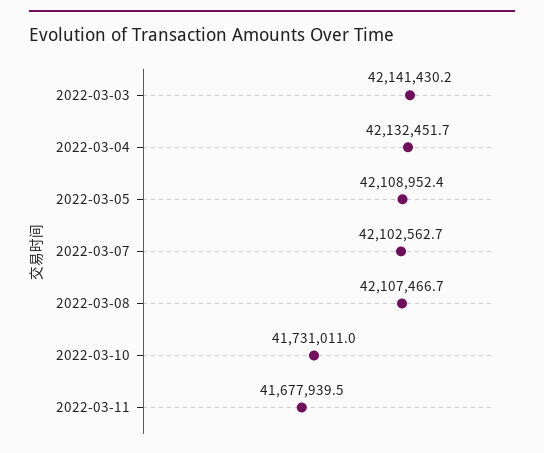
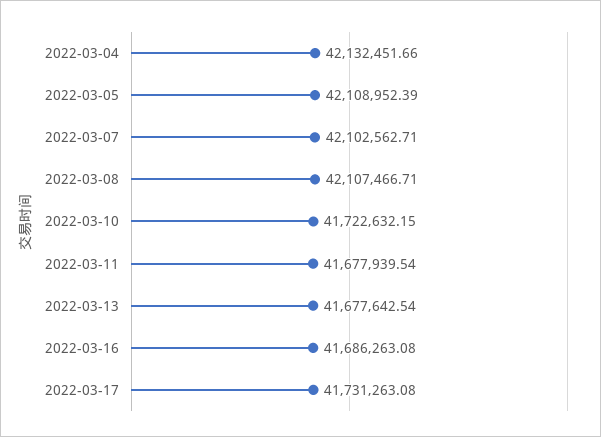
2022-03-03: 42141430.2 -> none
2022-03-10: 41731011 -> 41722632.15
2022-03-13: none -> 41677642.54
2022-03-16: none -> 41686263.08
2022-03-17: none -> 41731263.08

